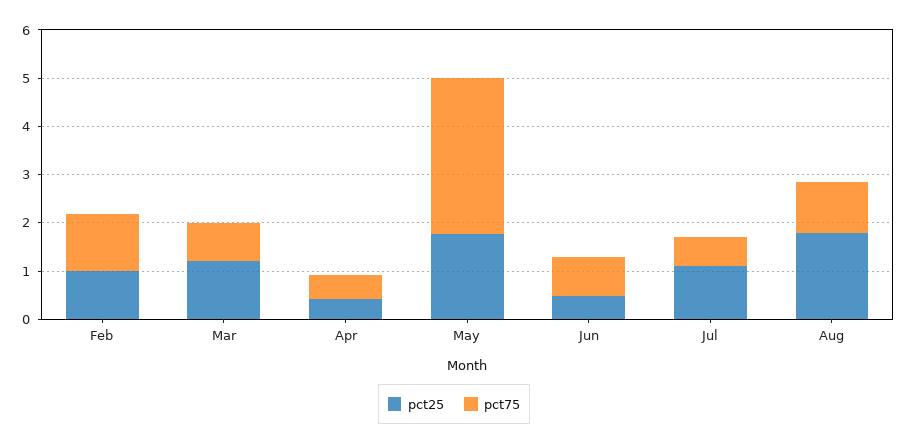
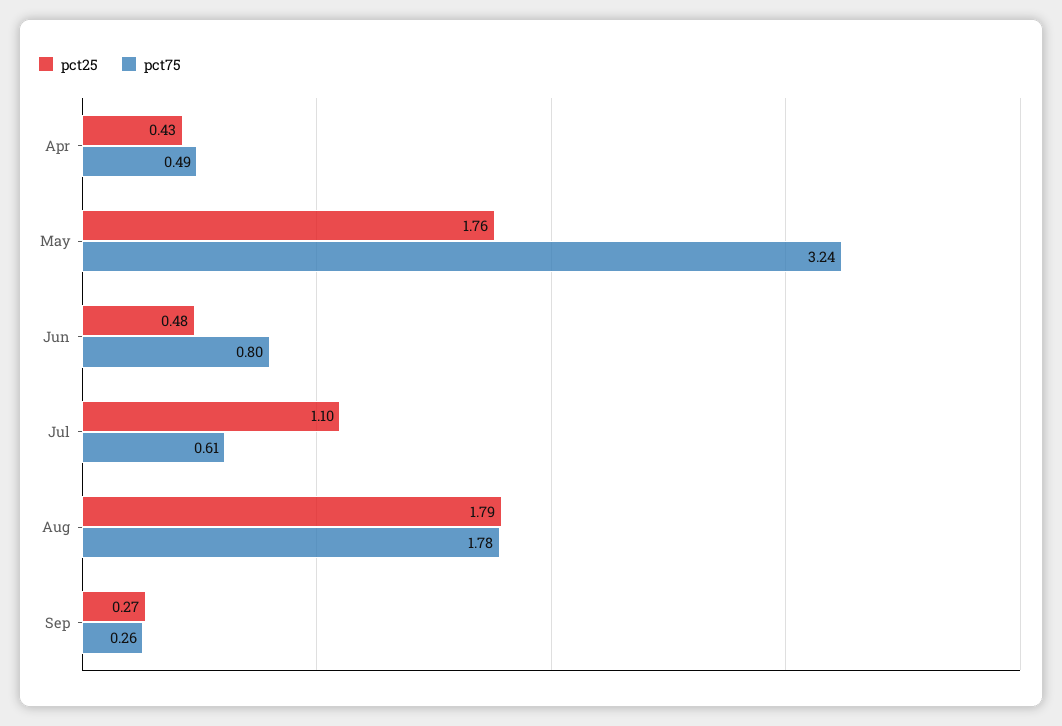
pct25, Feb: 1 -> none
pct75, Feb: 1.2 -> none
pct25, Mar: 1.2 -> none
pct75, Mar: 0.8 -> none
pct75, Aug: 1 -> 1.78
pct25, Sep: none -> 0.27
pct75, Sep: none -> 0.26

